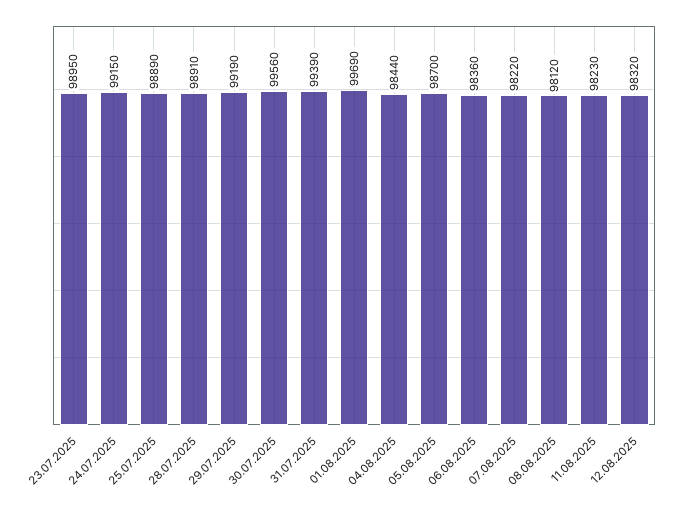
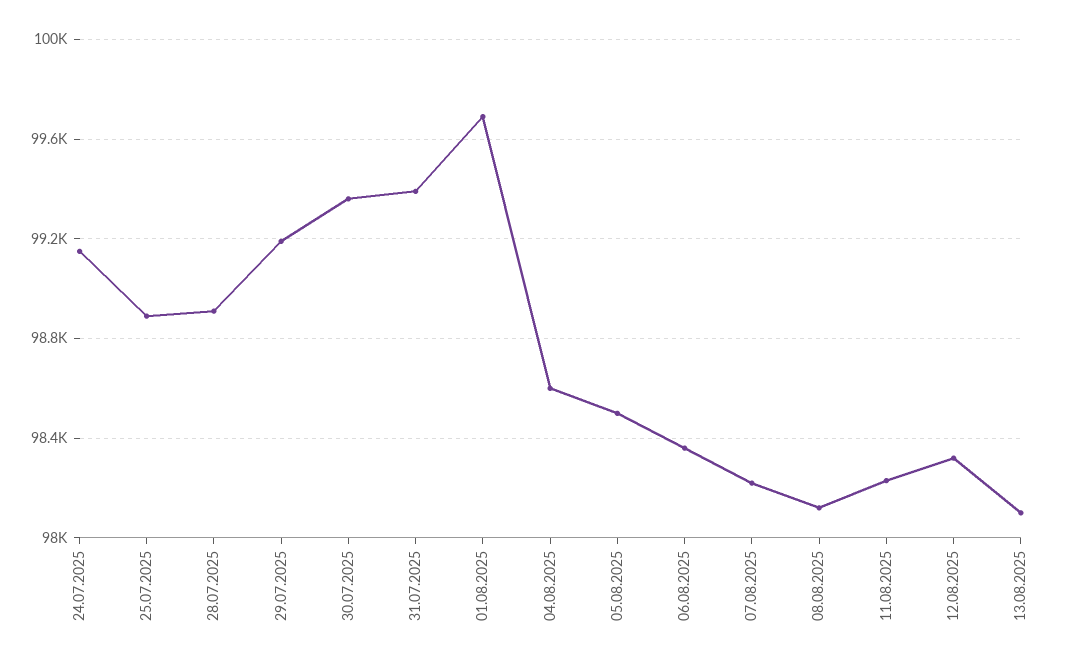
23.07.2025: 98950 -> none
30.07.2025: 99560 -> 99350
04.08.2025: 98440 -> 98600
05.08.2025: 98700 -> 98500
13.08.2025: none -> 98100

